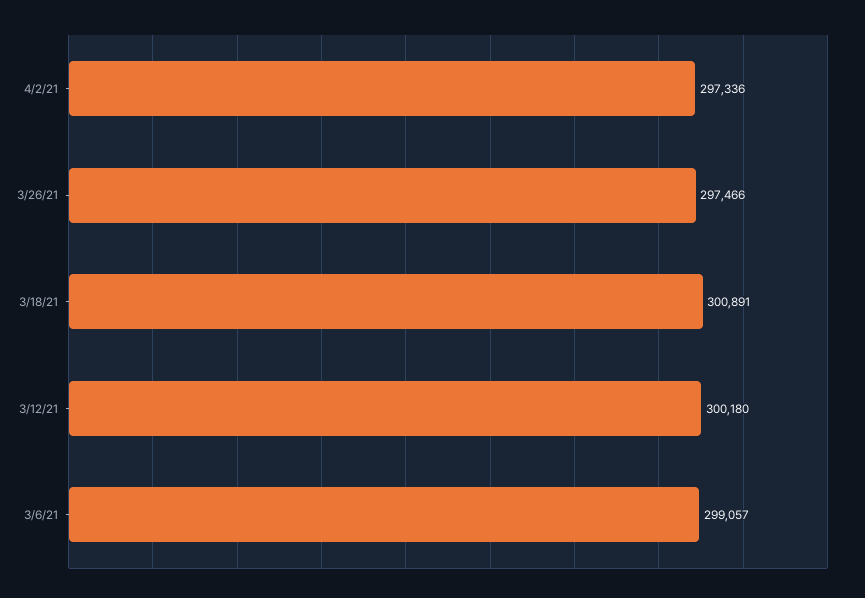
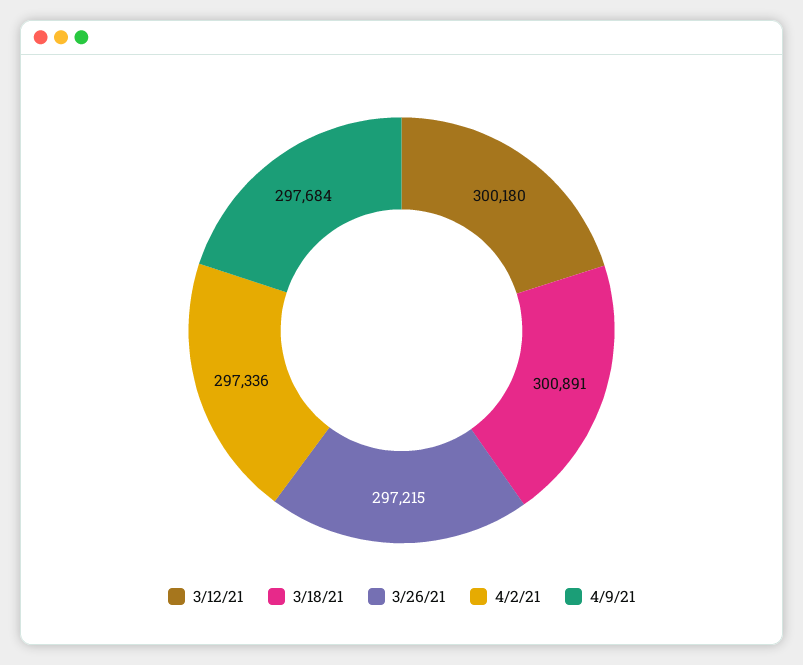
3/26/21: 297466 -> 297215
3/6/21: 299057 -> none
4/9/21: none -> 297684

